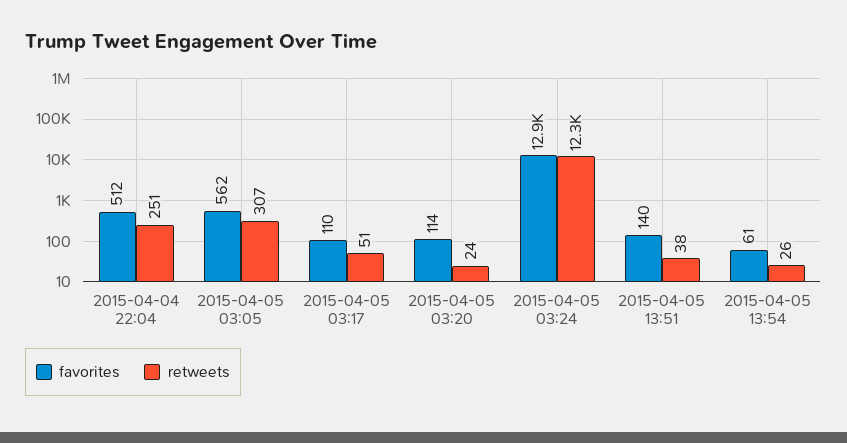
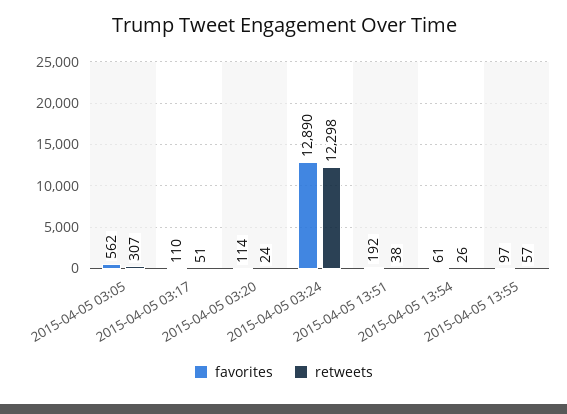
favorites, 2015-04-04 22:04: 512 -> none
retweets, 2015-04-04 22:04: 251 -> none
favorites, 2015-04-05 13:51: 140 -> 192
favorites, 2015-04-05 13:55: none -> 97
retweets, 2015-04-05 13:55: none -> 57

